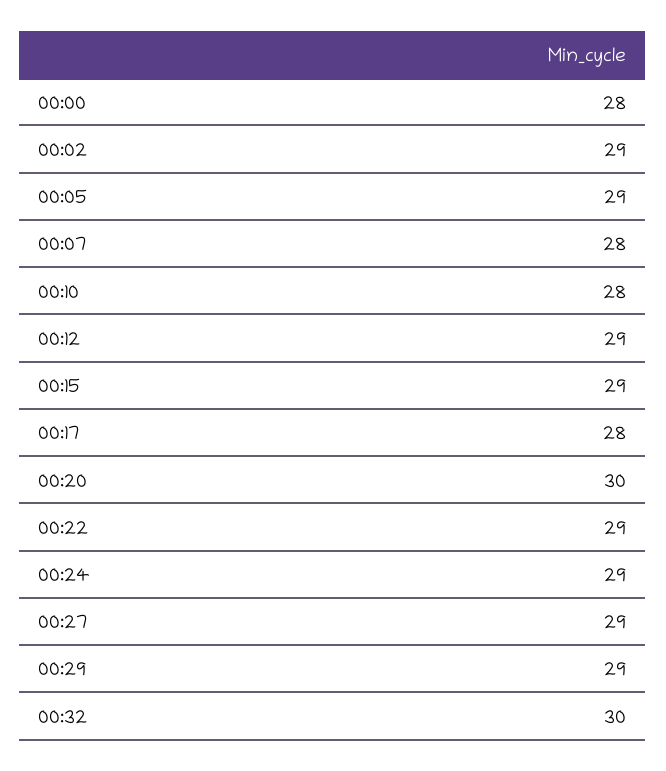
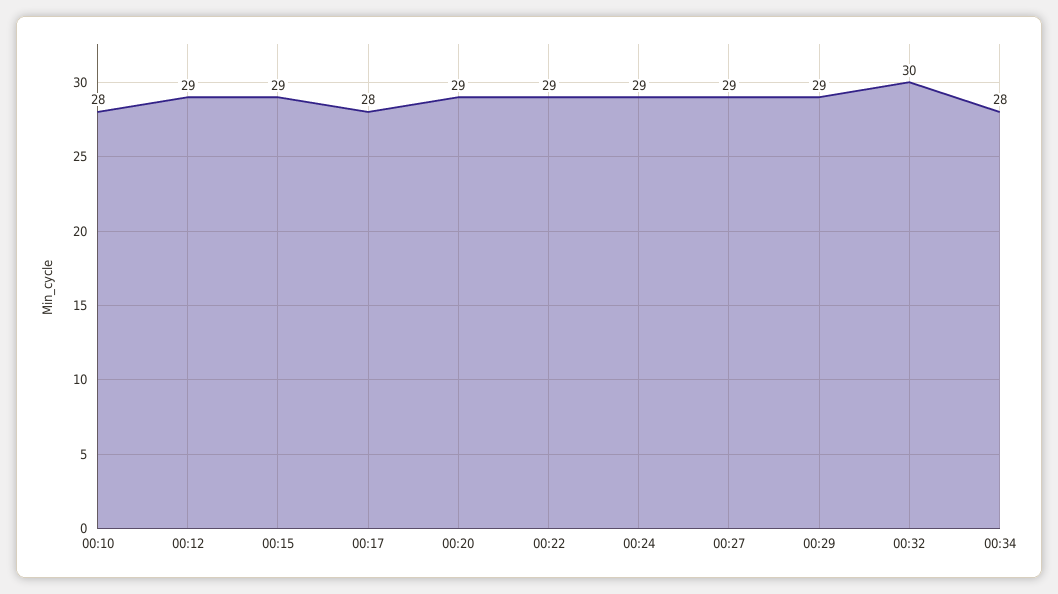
00:00: 28 -> none
00:02: 29 -> none
00:05: 29 -> none
00:07: 28 -> none
00:20: 30 -> 29
00:34: none -> 28

